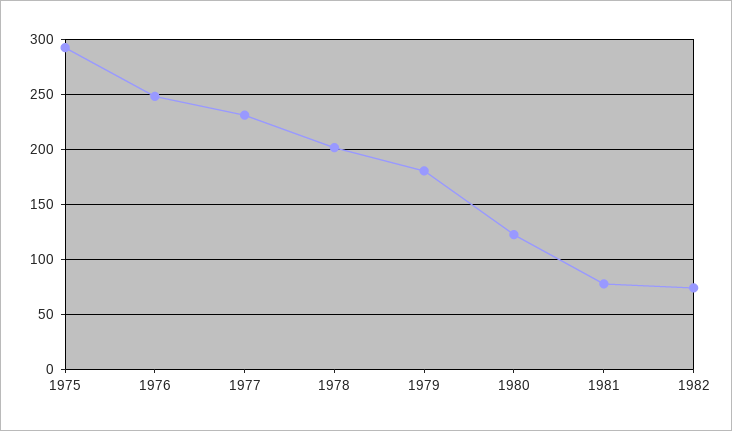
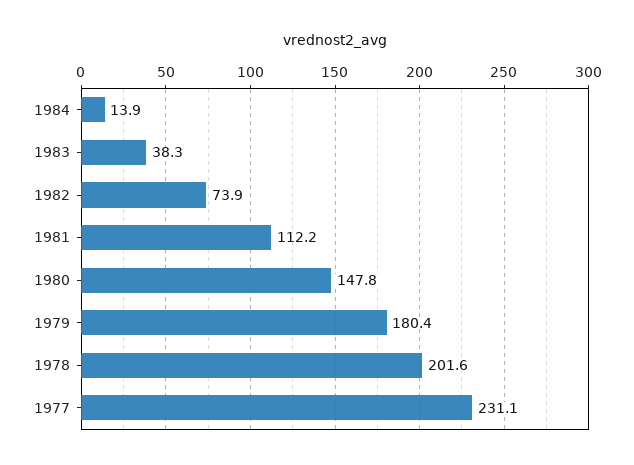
1975: 290 -> none
1976: 250 -> none
1980: 120 -> 147.8
1981: 80 -> 112.2
1984: none -> 13.9
1983: none -> 38.3

